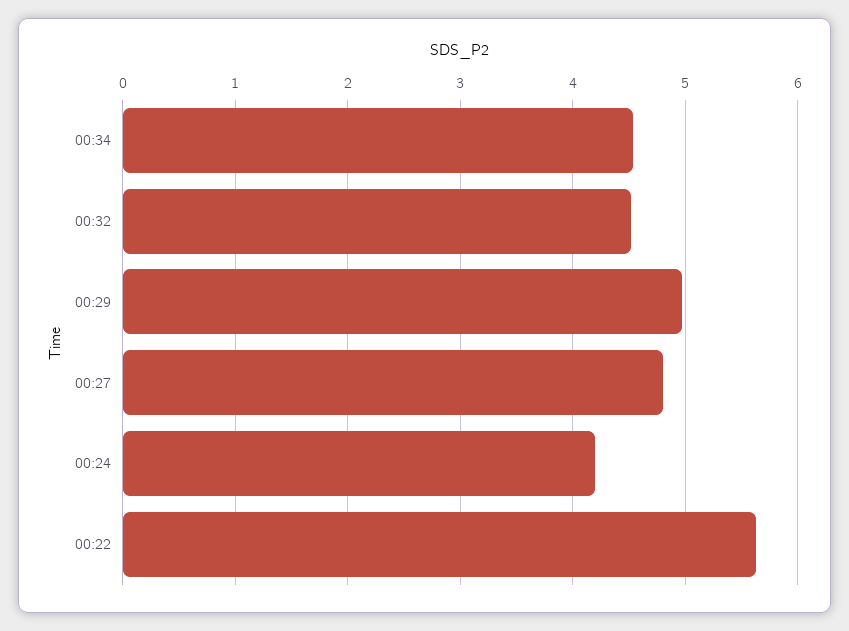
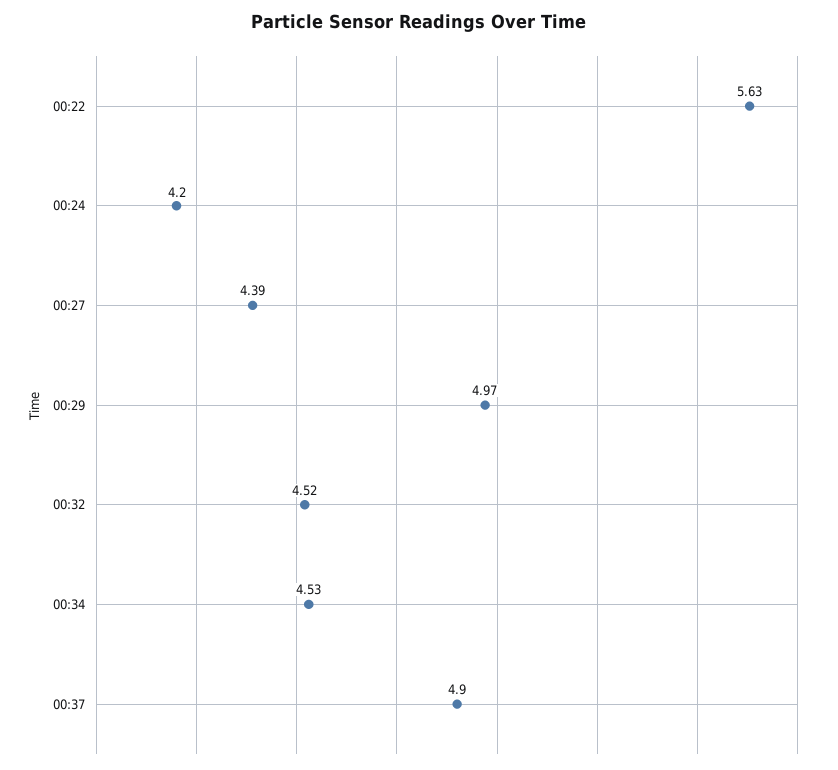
00:27: 4.8 -> 4.39
00:37: none -> 4.9

